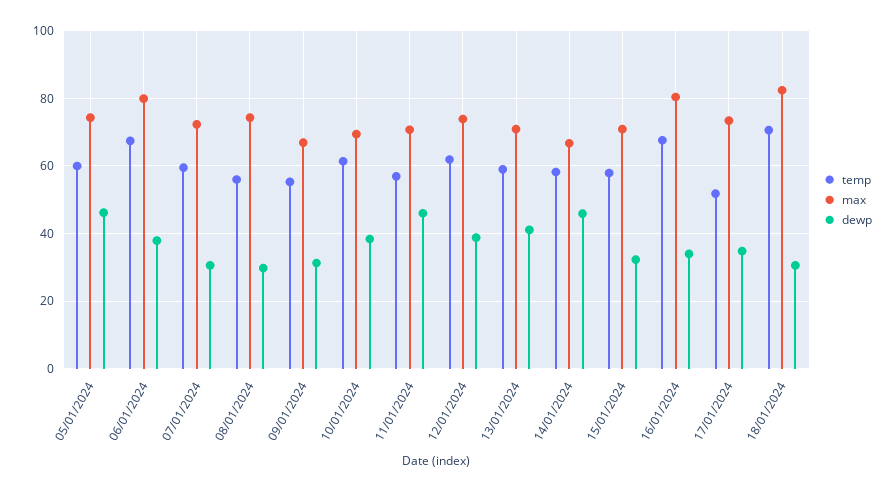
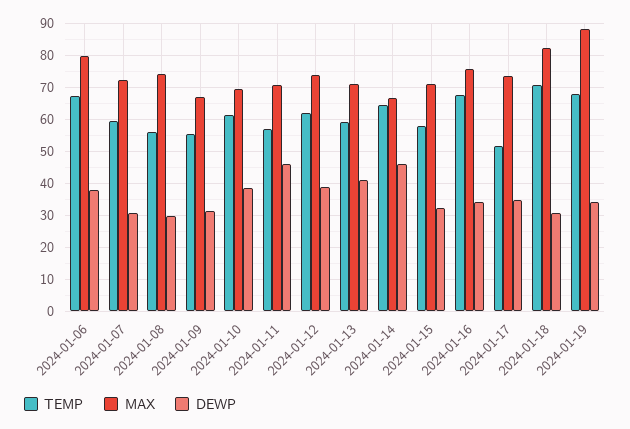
temp, 05/01/2024: 60 -> none
max, 05/01/2024: 74 -> none
dewp, 05/01/2024: 46 -> none
temp, 14/01/2024: 58 -> 64
max, 16/01/2024: 80 -> 76
temp, 2024-01-19: none -> 68
max, 2024-01-19: none -> 88
dewp, 2024-01-19: none -> 34

